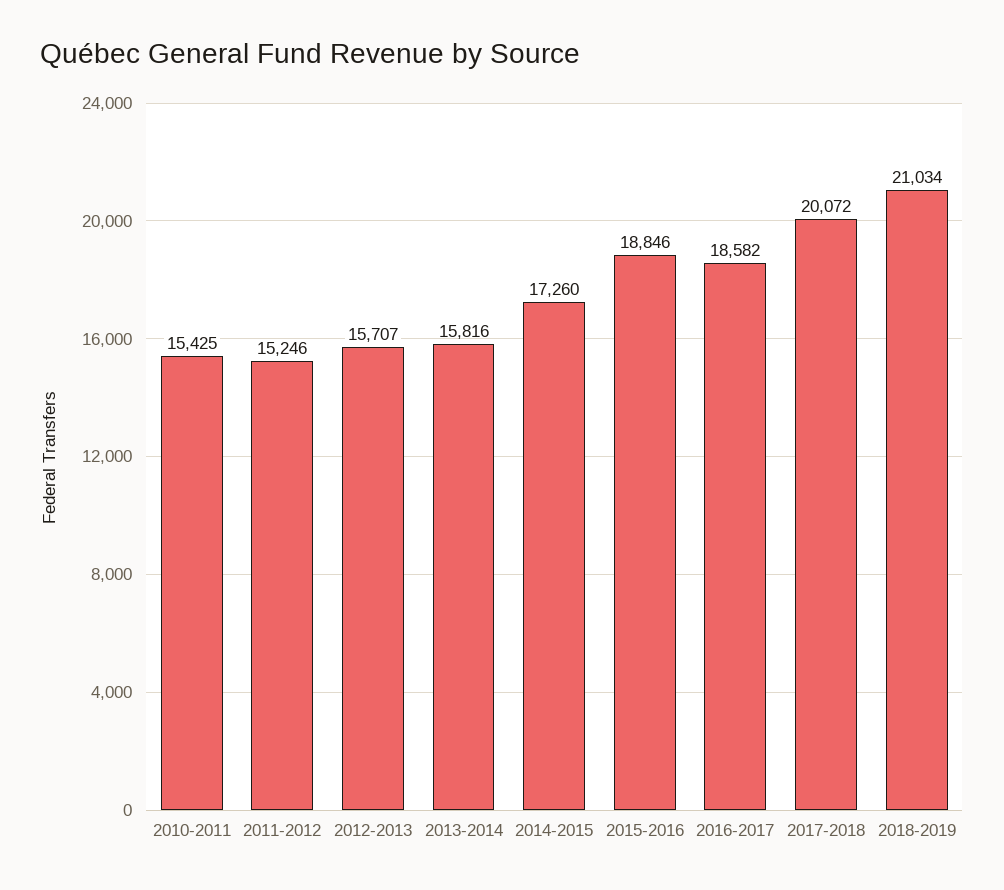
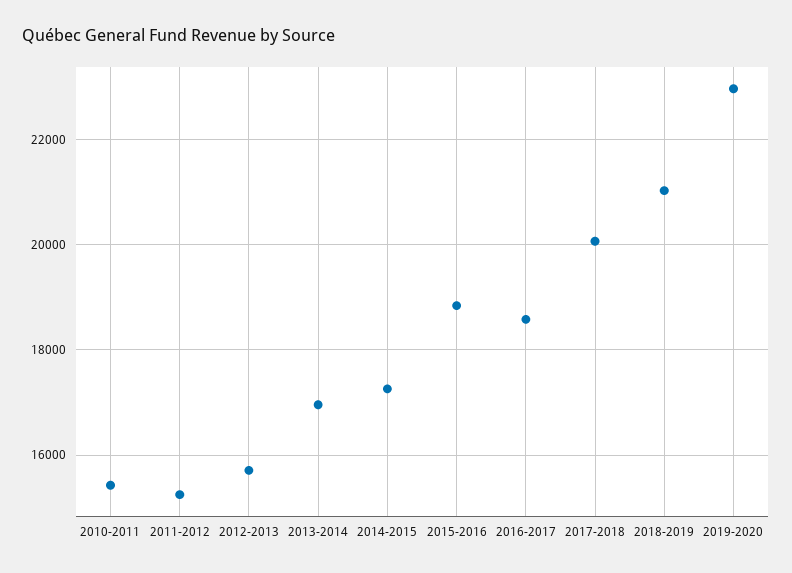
2013-2014: 15816 -> 17000
2019-2020: none -> 23000

